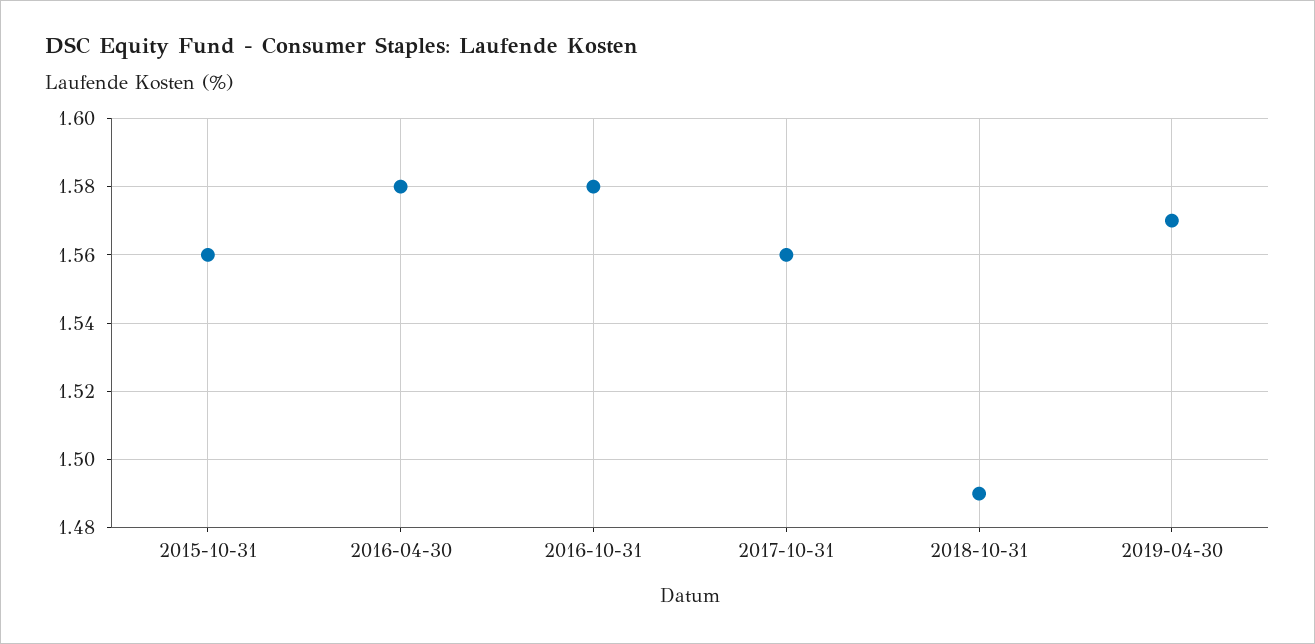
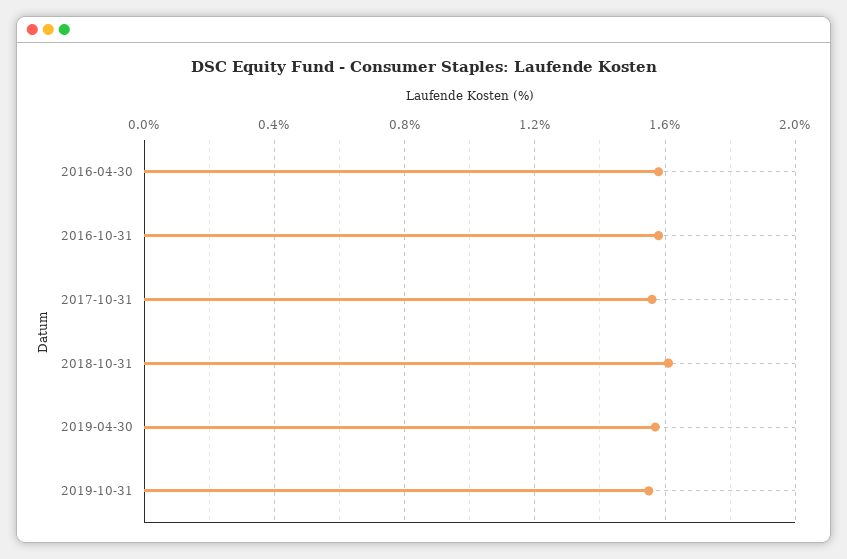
2015-10-31: 1.56 -> none
2018-10-31: 1.49 -> 1.6
2019-10-31: none -> 1.55

